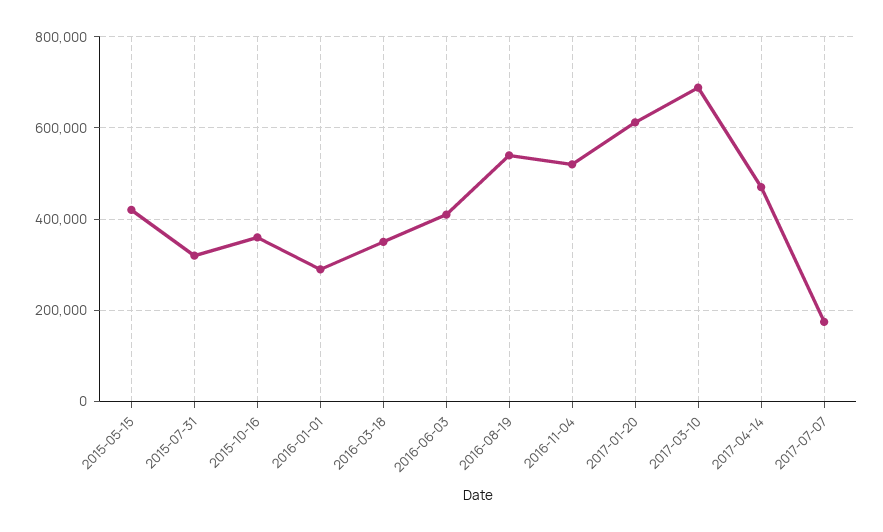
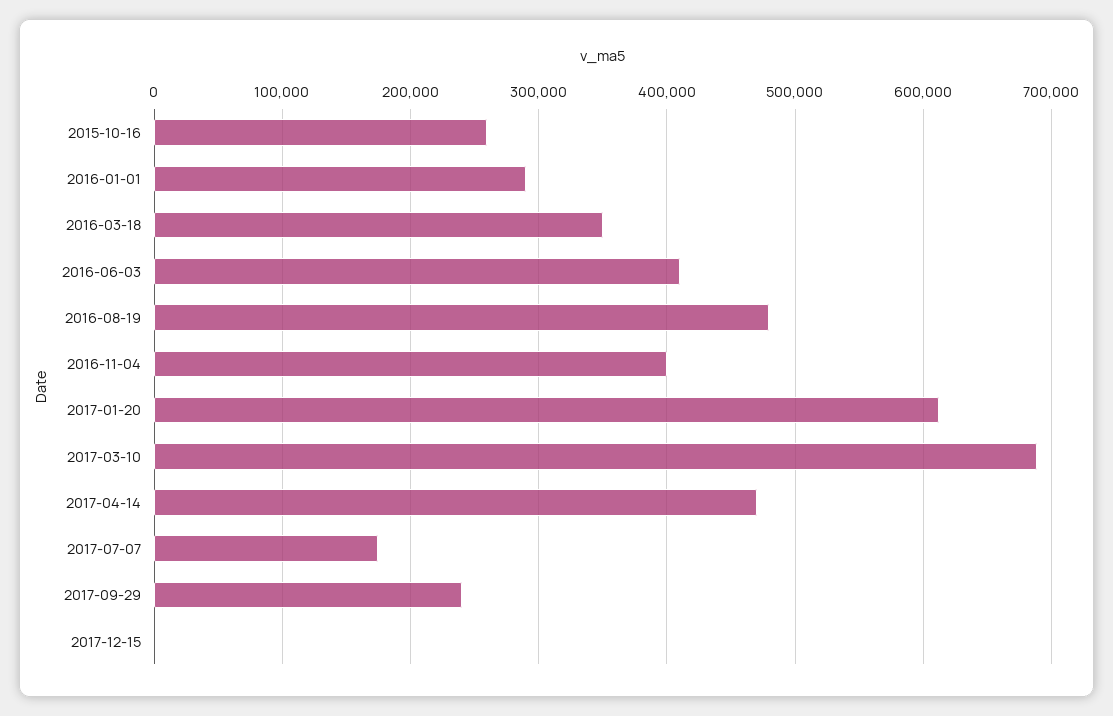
2015-05-15: 420000 -> none
2015-07-31: 320000 -> none
2015-10-16: 360000 -> 260000
2016-08-19: 540000 -> 480000
2016-11-04: 520000 -> 400000
2017-09-29: none -> 240000
2017-12-15: none -> 0

